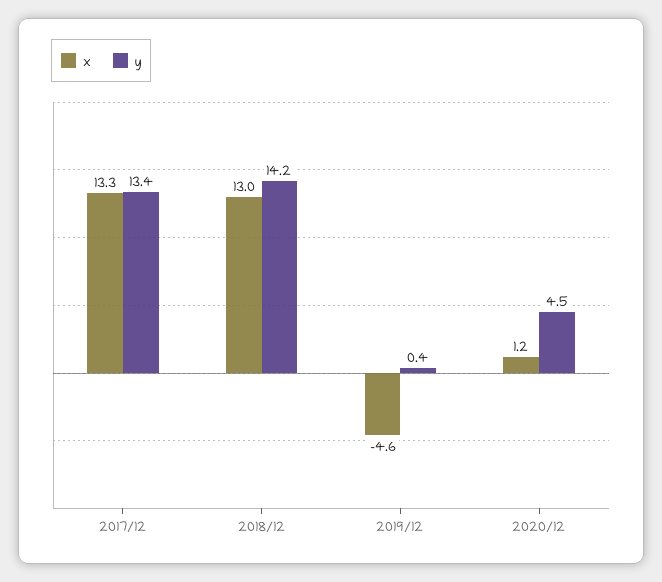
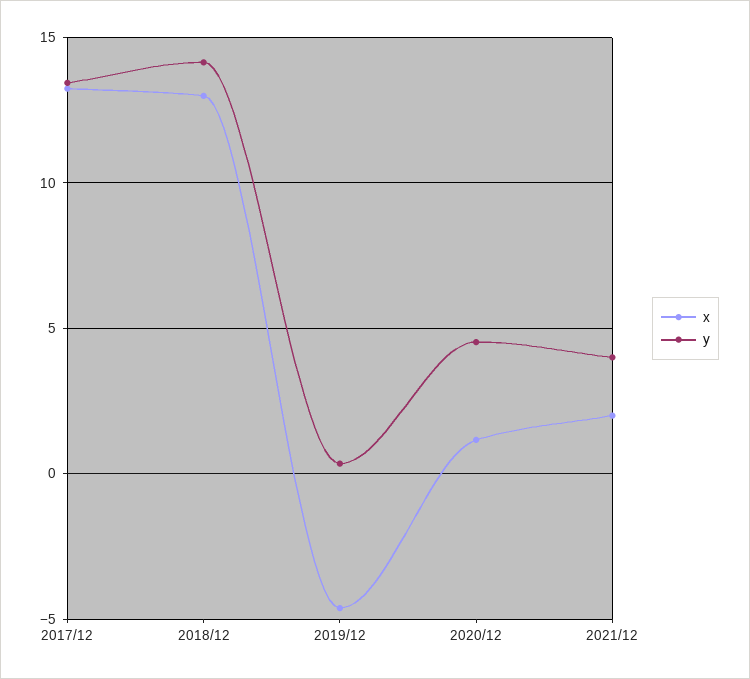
x, 2021/12: none -> 2
y, 2021/12: none -> 4

